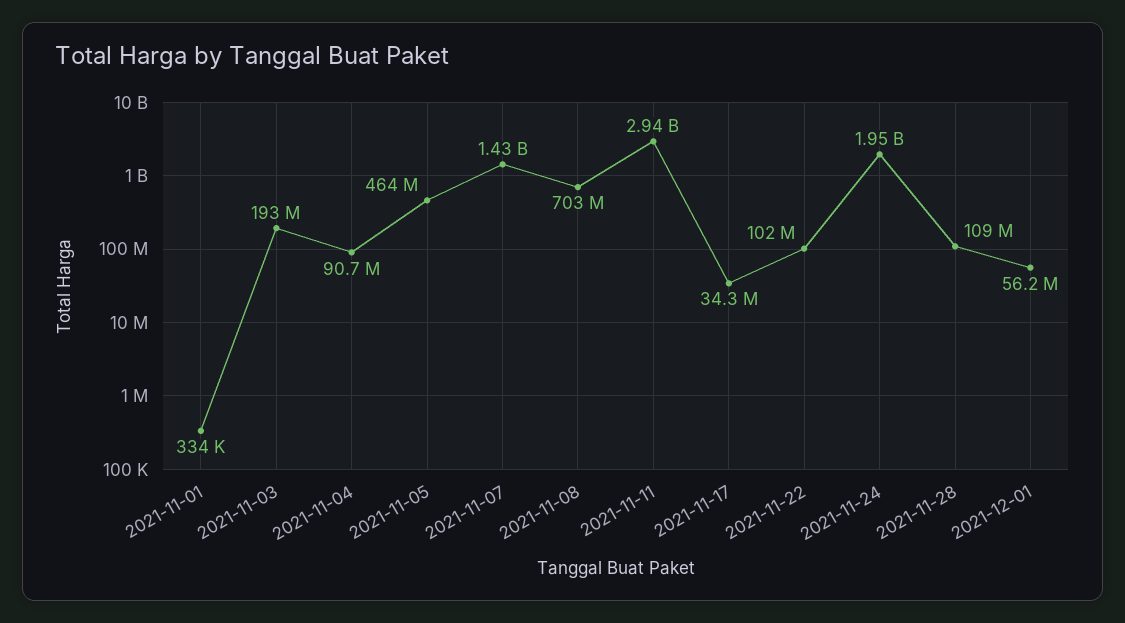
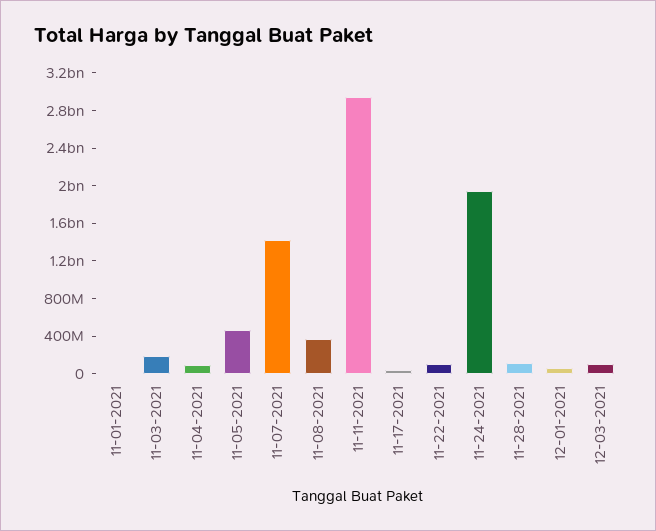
2021-11-08: 703000000 -> 400000000
12-03-2021: none -> 100000000

